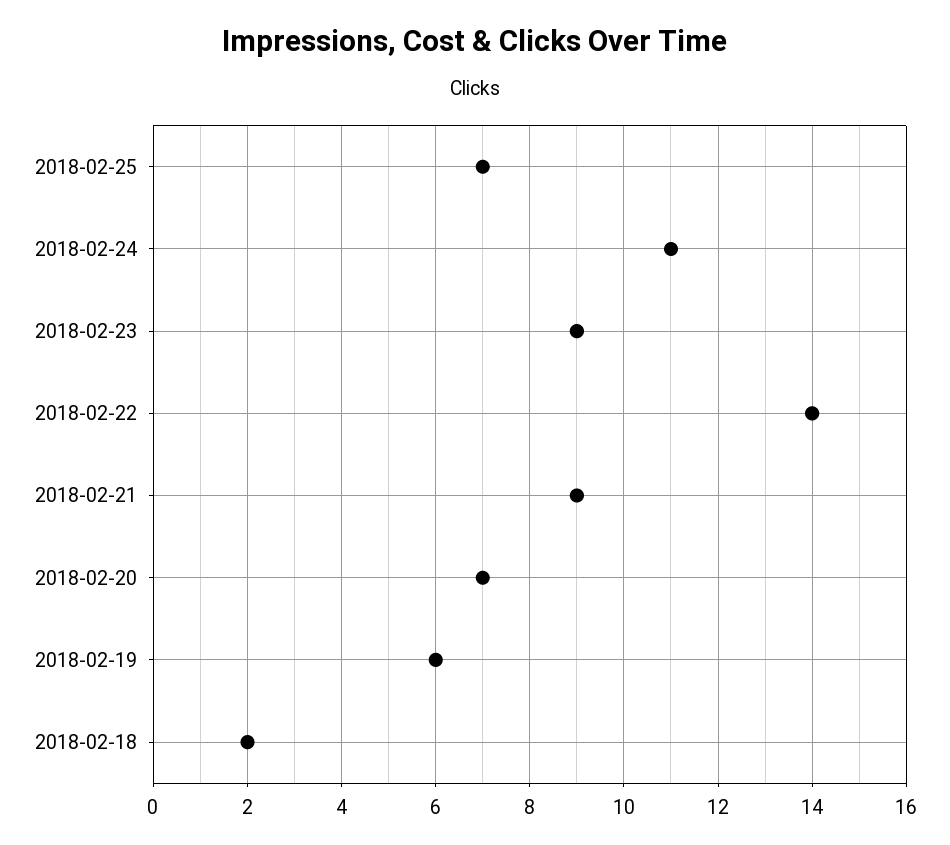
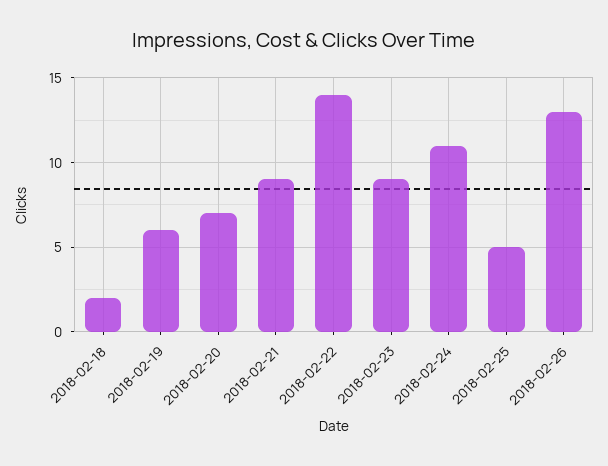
2018-02-25: 7 -> 5
2018-02-26: none -> 13

